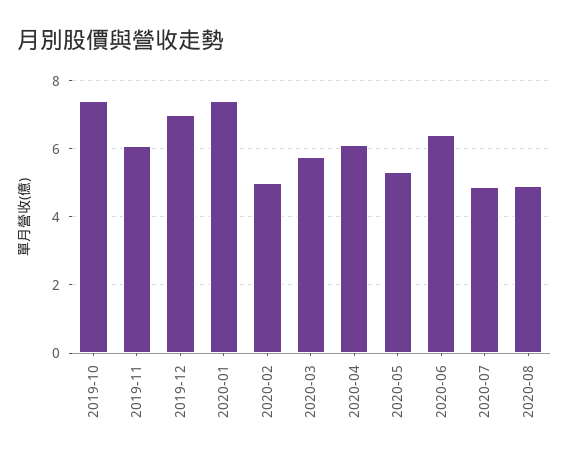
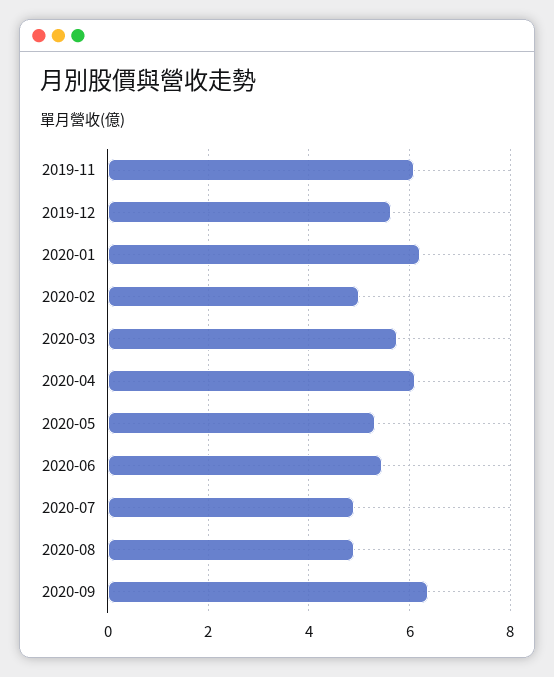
2019-10: 7.4 -> none
2019-12: 7 -> 5.6
2020-01: 7.4 -> 6.2
2020-06: 6.4 -> 5.4
2020-09: none -> 6.4

